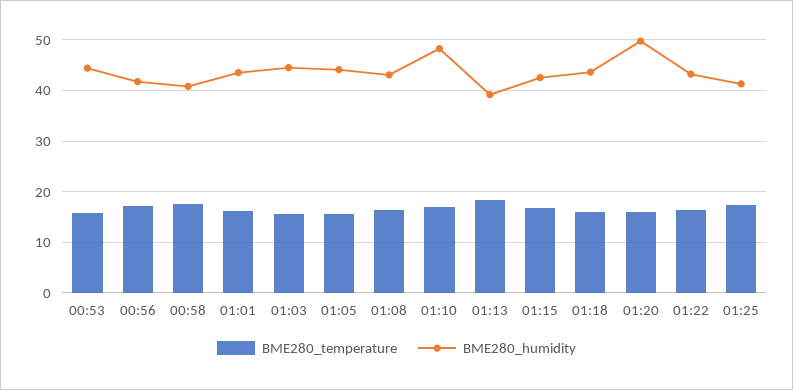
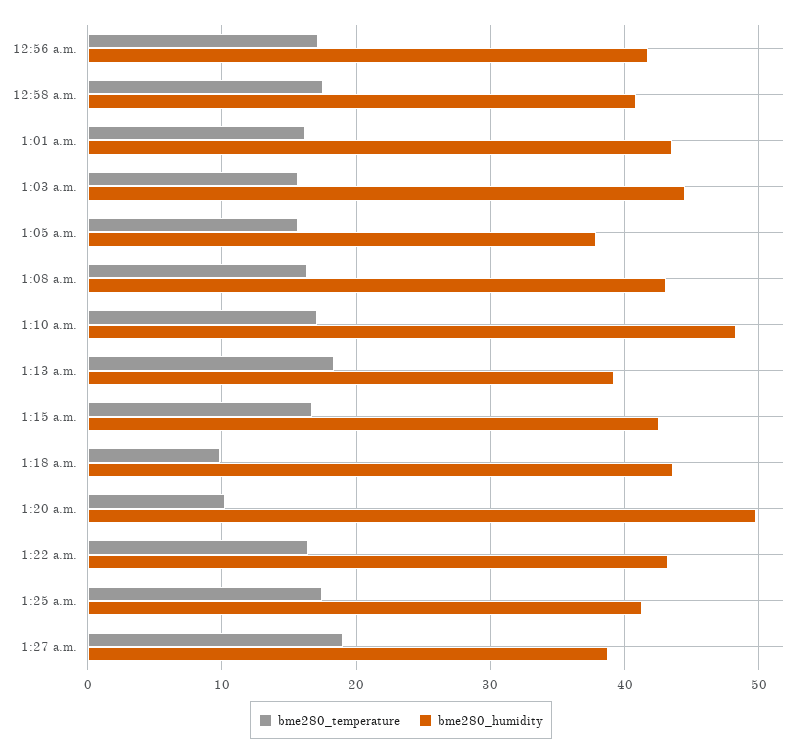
BME280_temperature, 00:53: 16 -> none
BME280_humidity, 00:53: 44 -> none
BME280_humidity, 01:05: 44 -> 38
BME280_temperature, 01:18: 16 -> 10
BME280_temperature, 01:20: 16 -> 10
BME280_temperature, 1:27 a.m.: none -> 19
BME280_humidity, 1:27 a.m.: none -> 39

